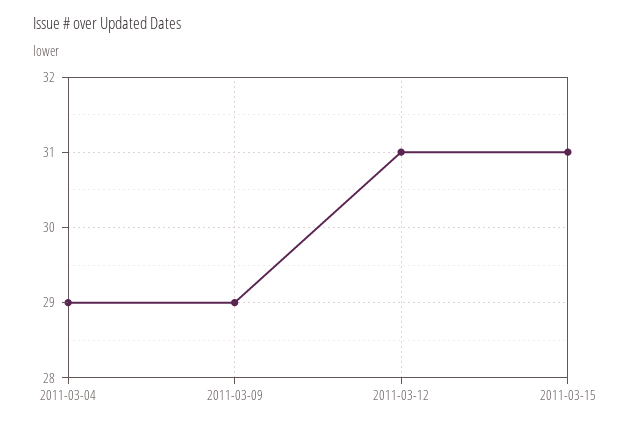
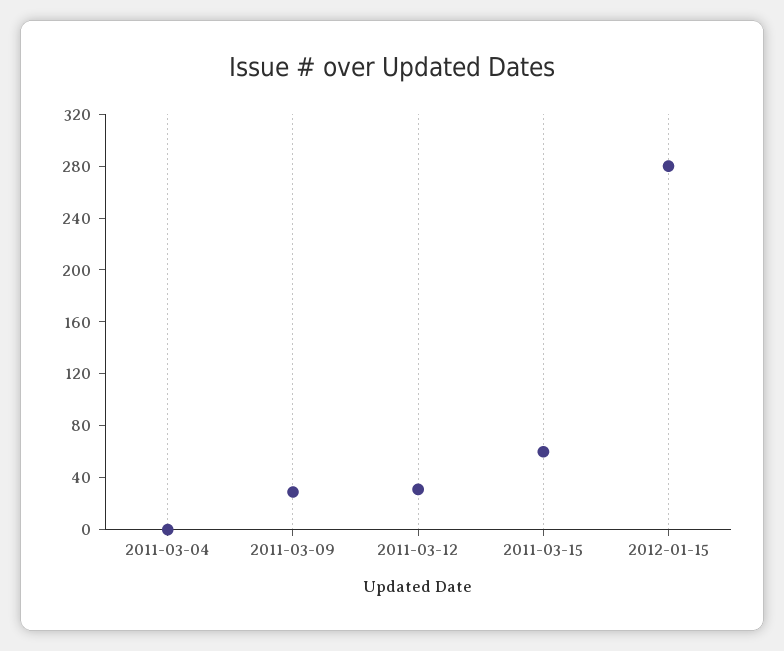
2011-03-04: 29 -> 0
2011-03-15: 31 -> 60
2012-01-15: none -> 280

